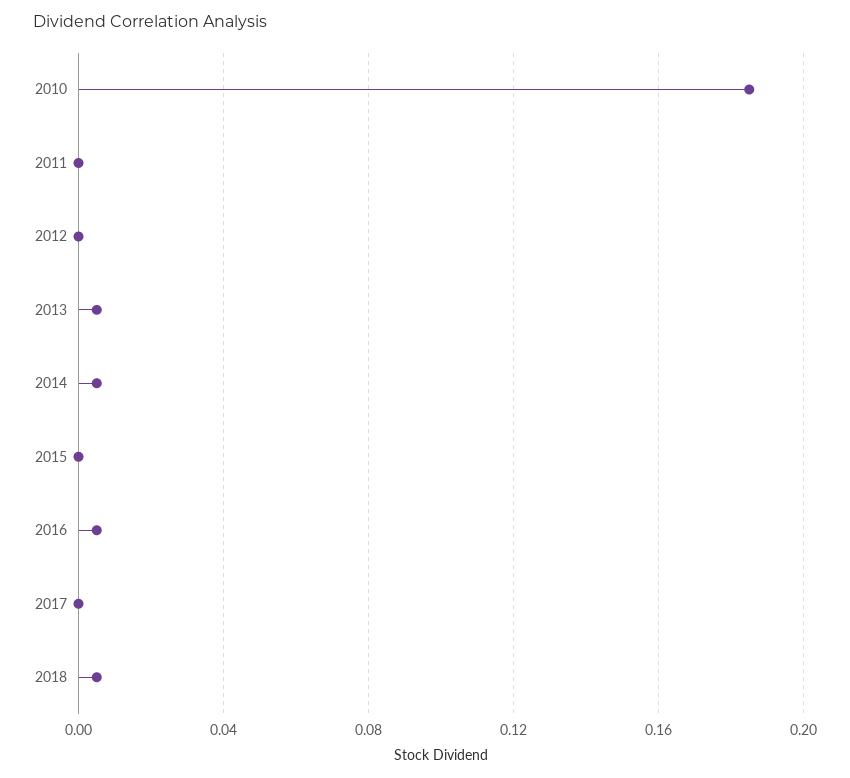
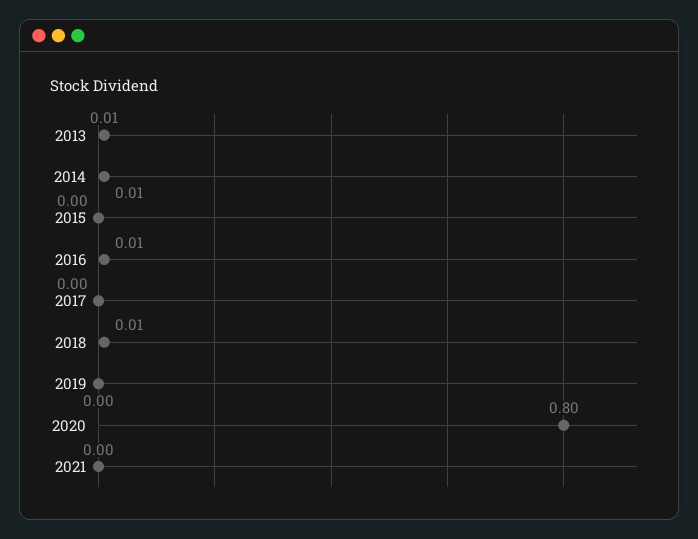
2010: 0.185 -> none
2011: 0 -> none
2012: 0 -> none
2019: none -> 0
2020: none -> 0.8
2021: none -> 0

